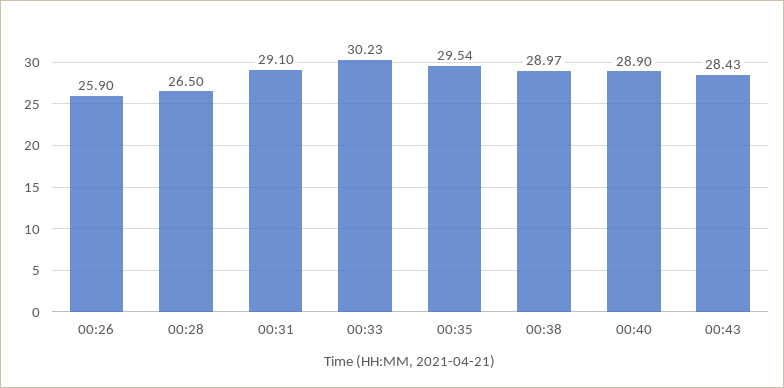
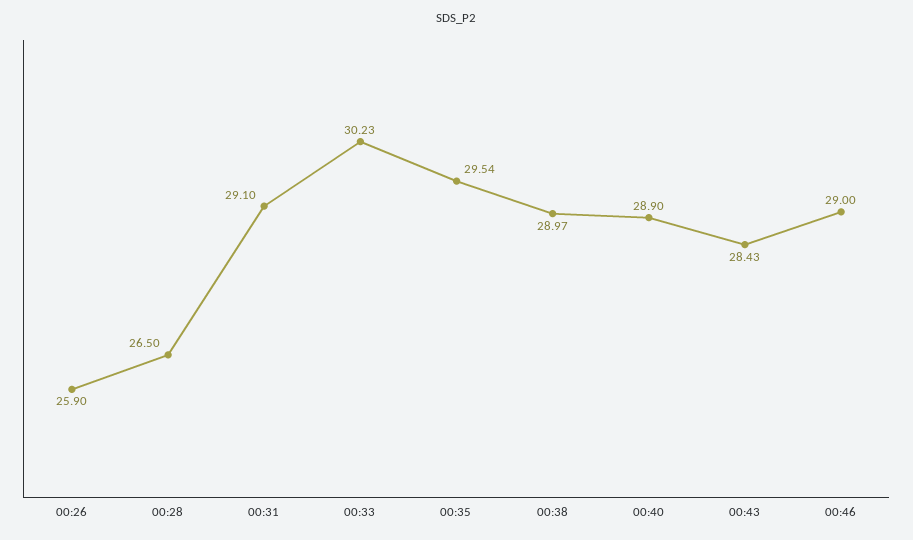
00:46: none -> 29

